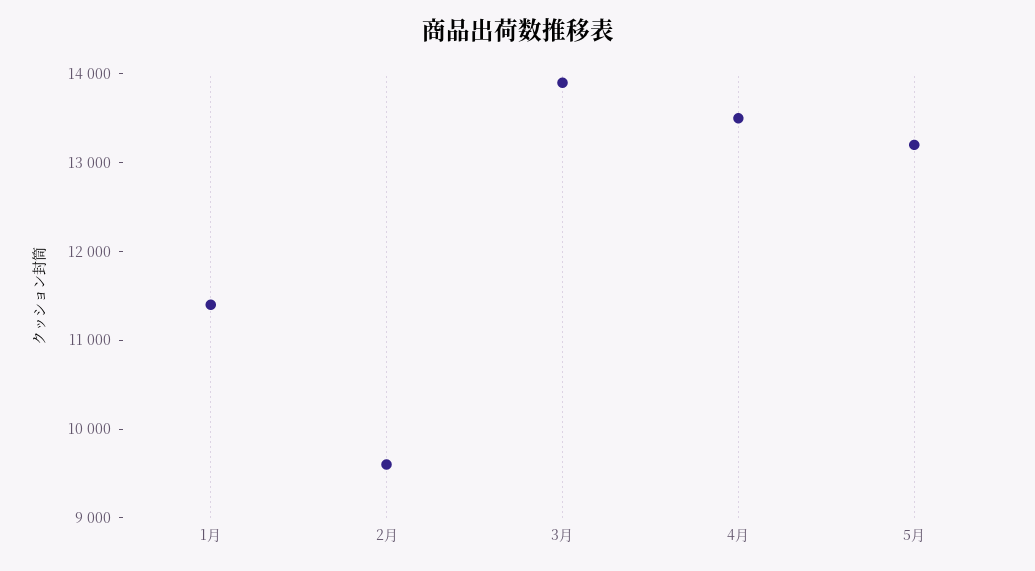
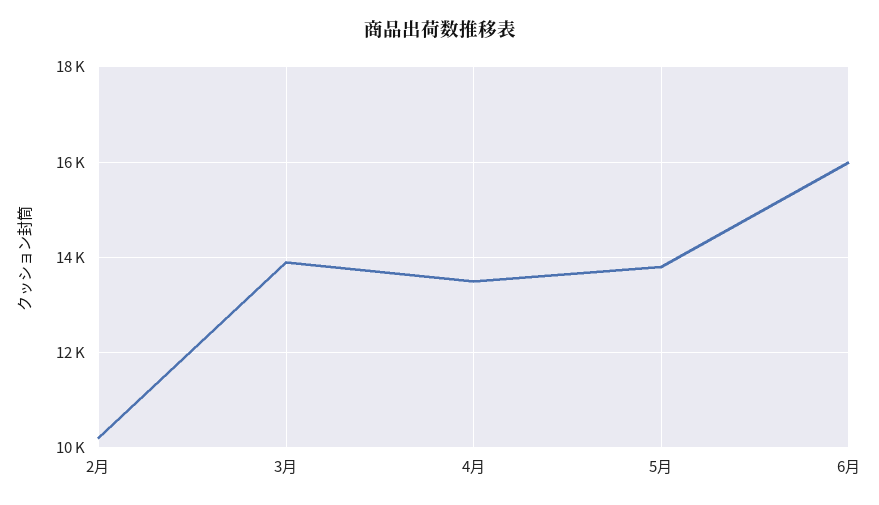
1月: 11400 -> none
2月: 9600 -> 10200
5月: 13200 -> 13800
6月: none -> 16000

